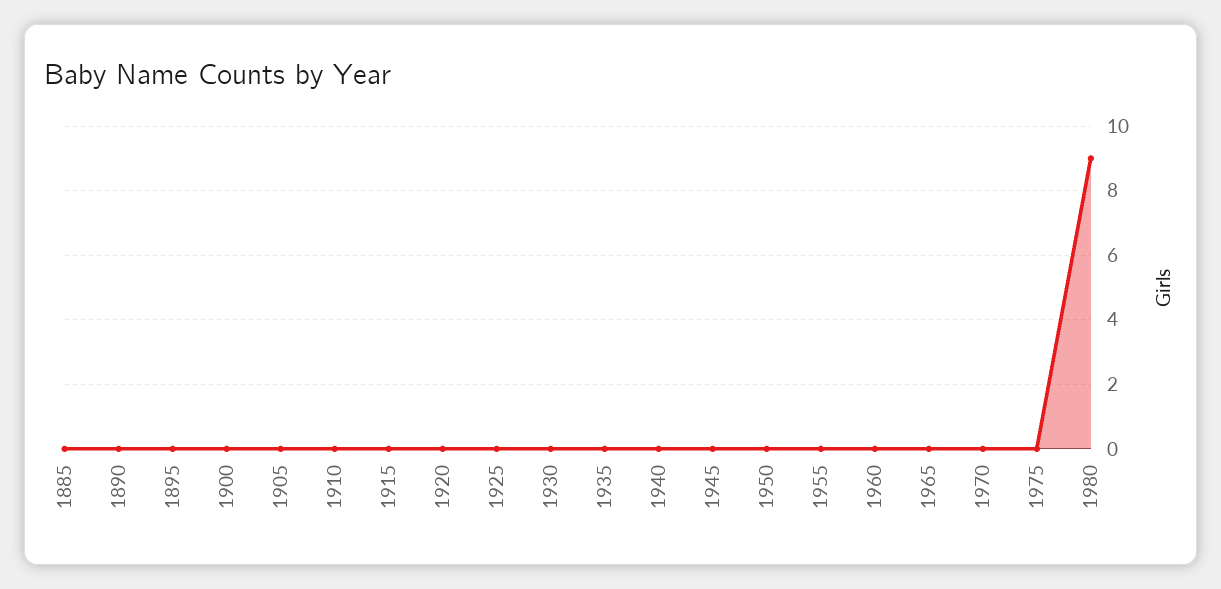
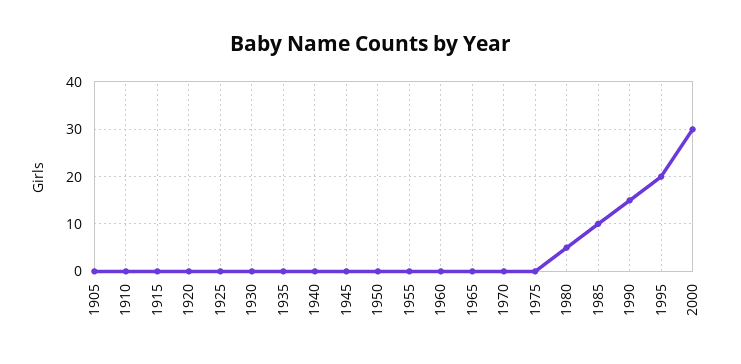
1885: 0 -> none
1890: 0 -> none
1895: 0 -> none
1900: 0 -> none
1980: 9 -> 5
1985: none -> 10
1990: none -> 15
1995: none -> 20
2000: none -> 30

